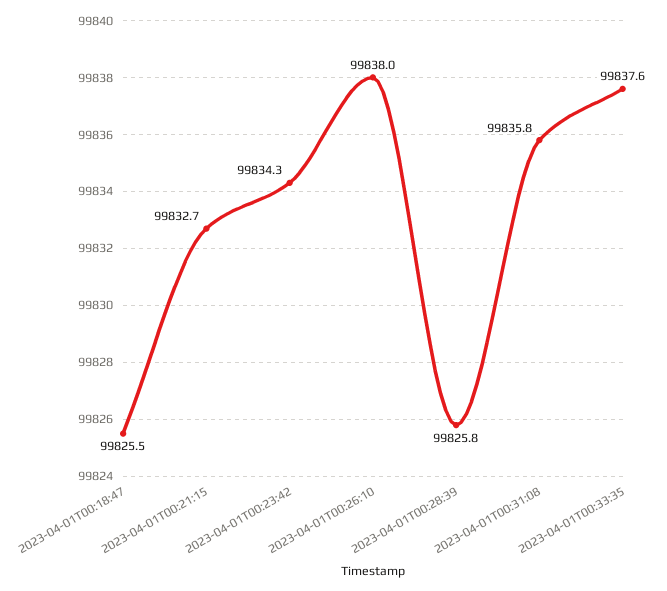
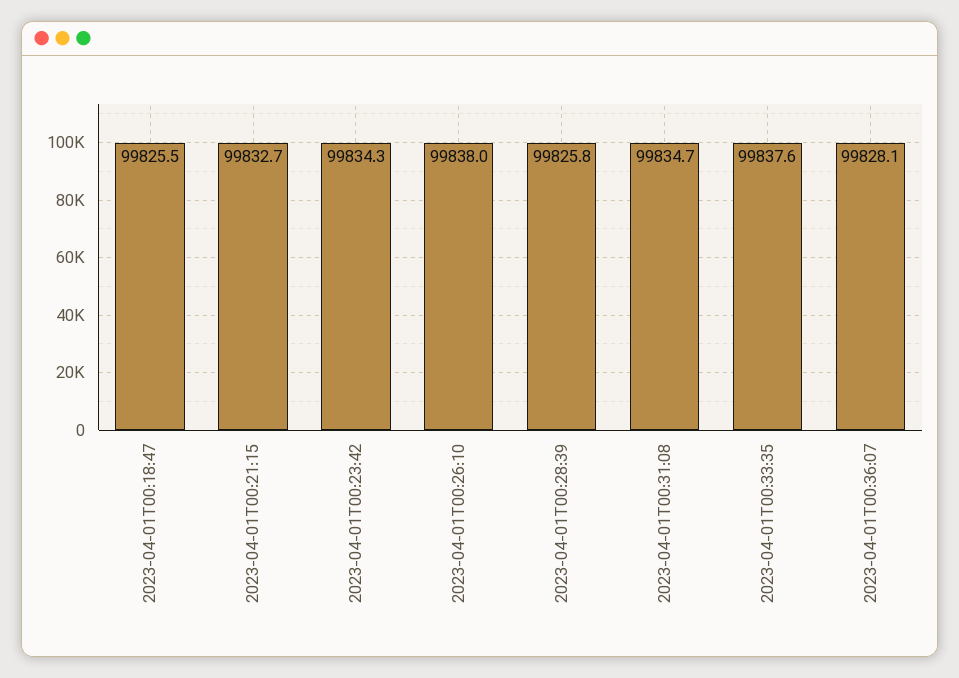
2023-04-01T00:31:08: 99835.8 -> 99834.7
2023-04-01T00:36:07: none -> 99828.1

